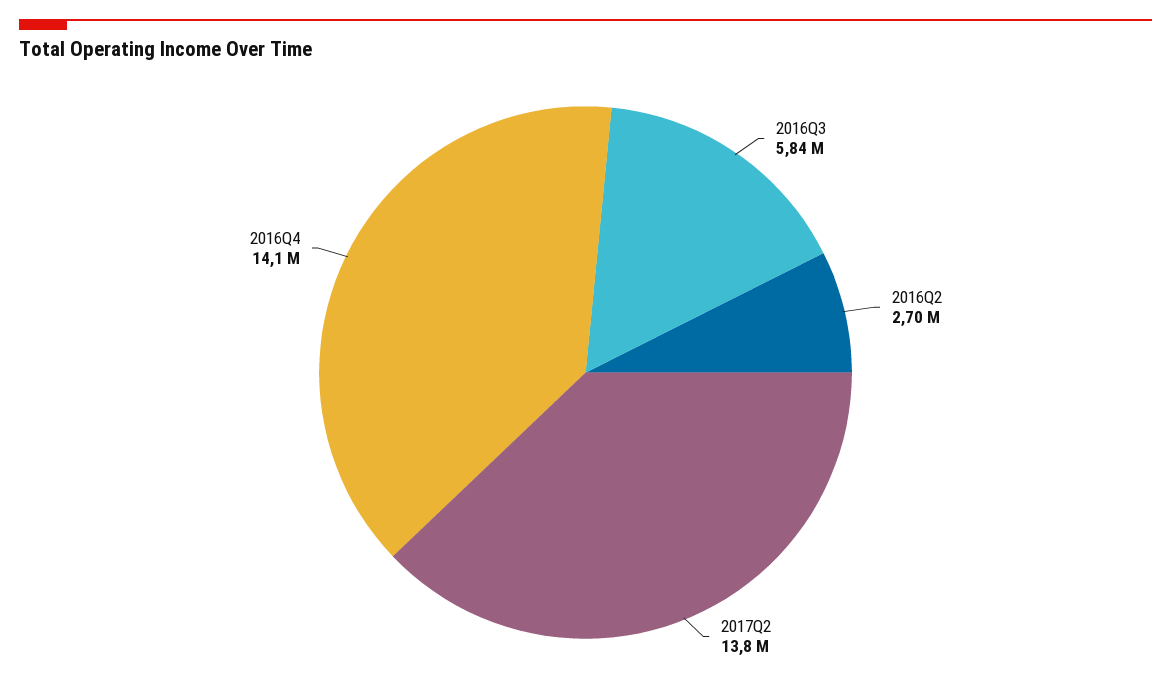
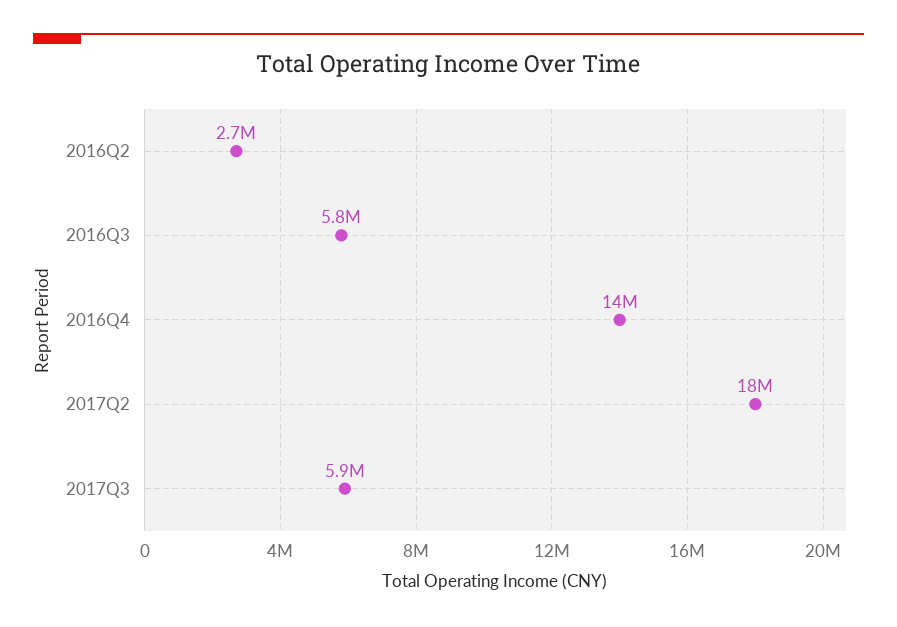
2017Q2: 13800000 -> 18000000
2017Q3: none -> 5900000

